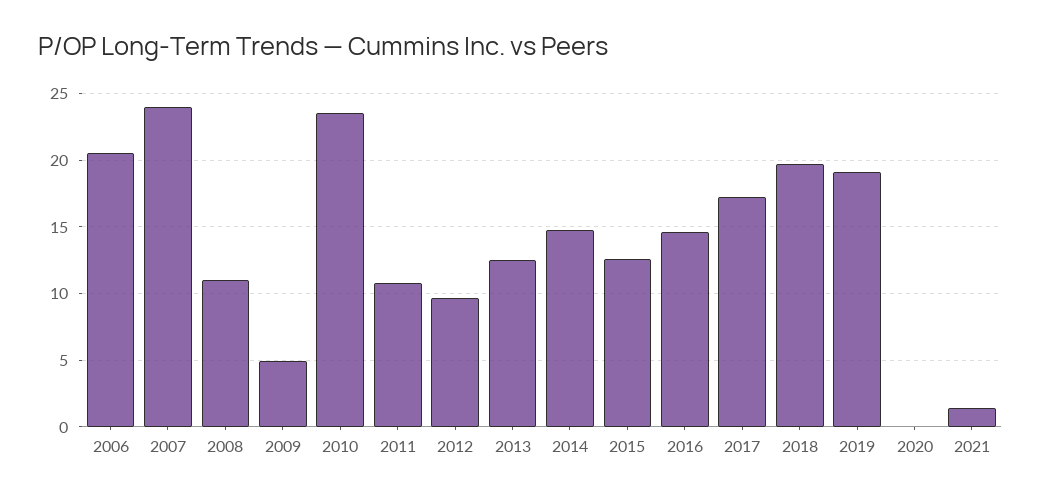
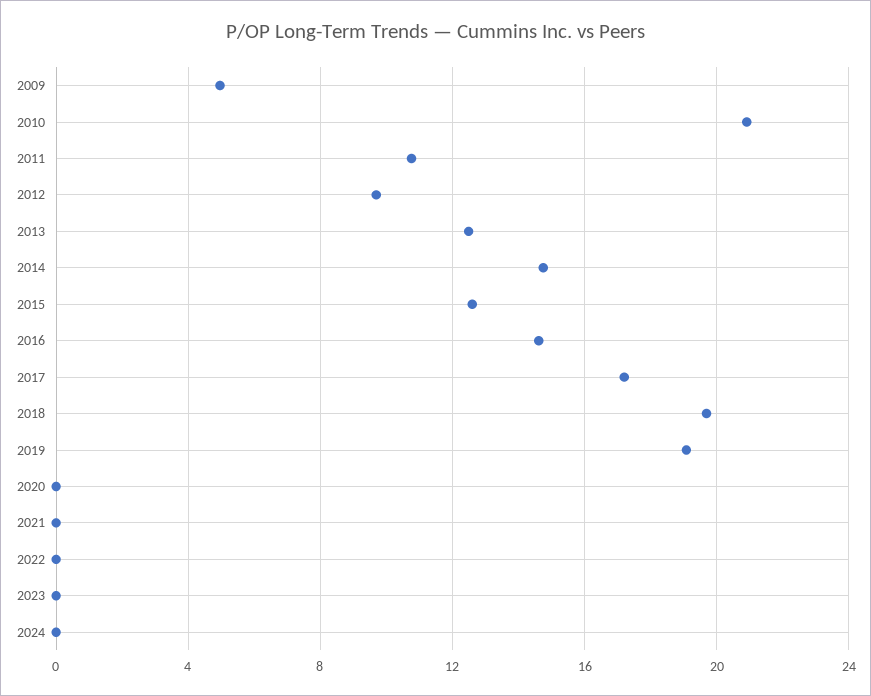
2006: 20.5 -> none
2007: 24 -> none
2008: 11 -> none
2010: 23.5 -> 21
2021: 1.5 -> 0
2022: none -> 0
2023: none -> 0
2024: none -> 0

